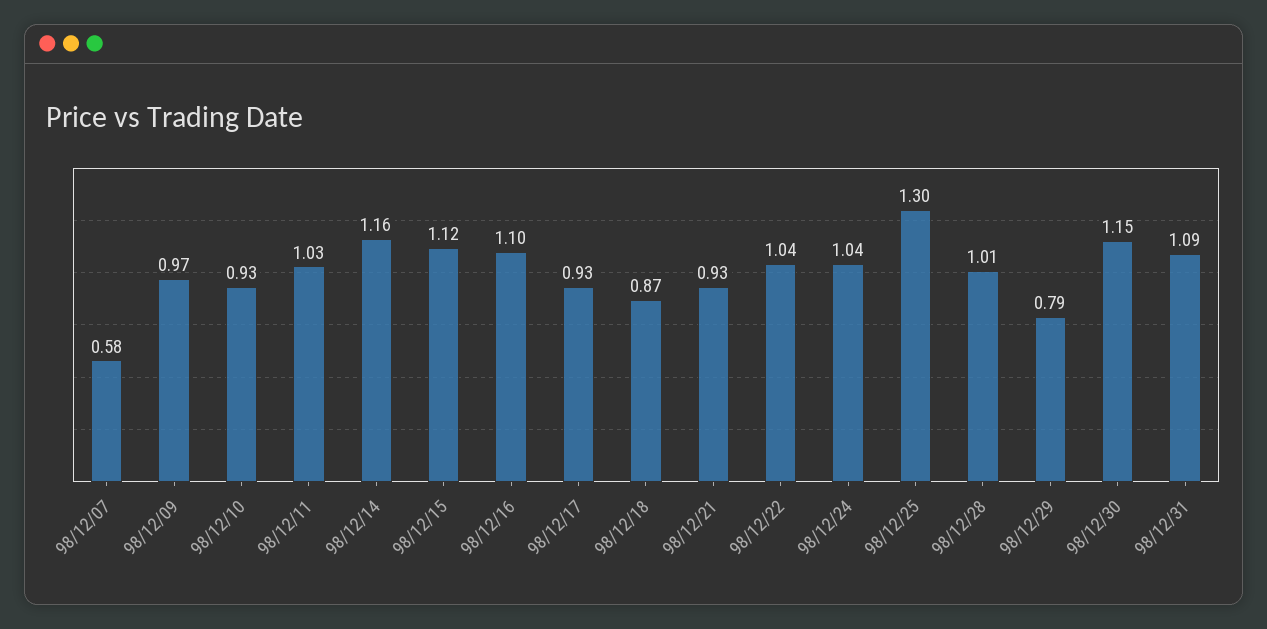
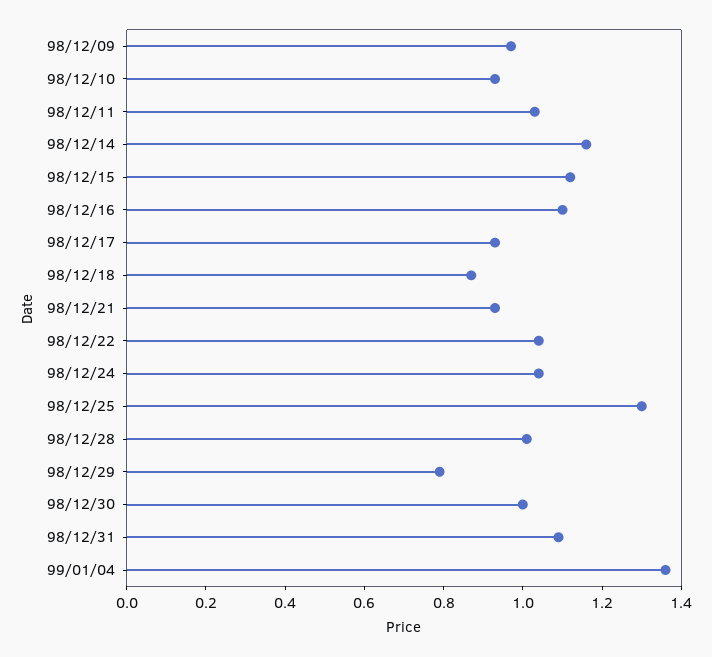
98/12/07: 0.58 -> none
98/12/30: 1.15 -> 1
99/01/04: none -> 1.35

